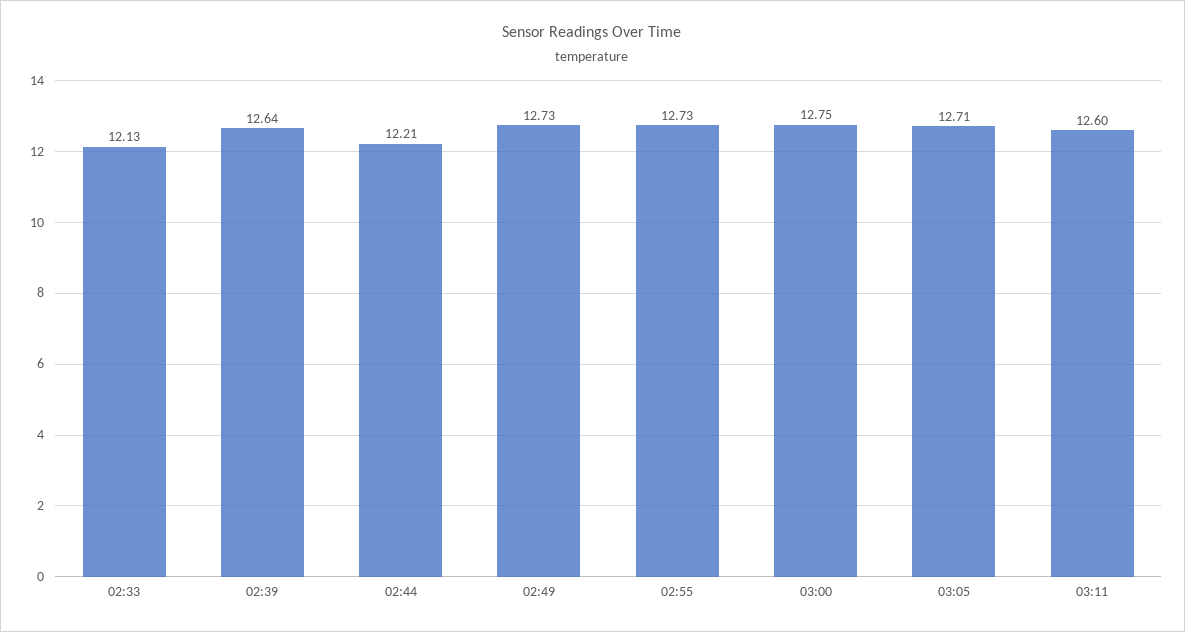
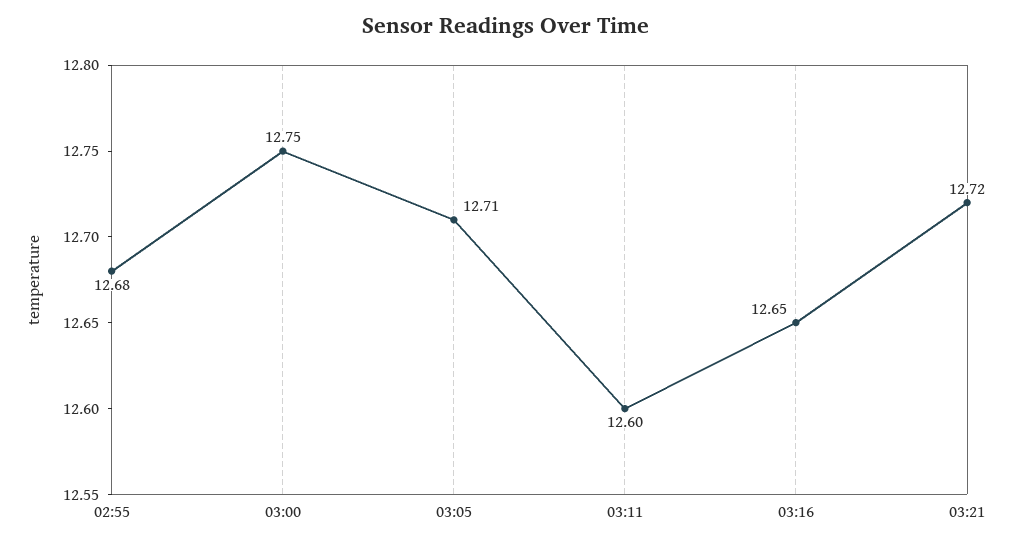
02:33: 12.13 -> none
02:39: 12.64 -> none
02:44: 12.21 -> none
02:49: 12.73 -> none
02:55: 12.73 -> 12.68
03:16: none -> 12.65
03:21: none -> 12.72

